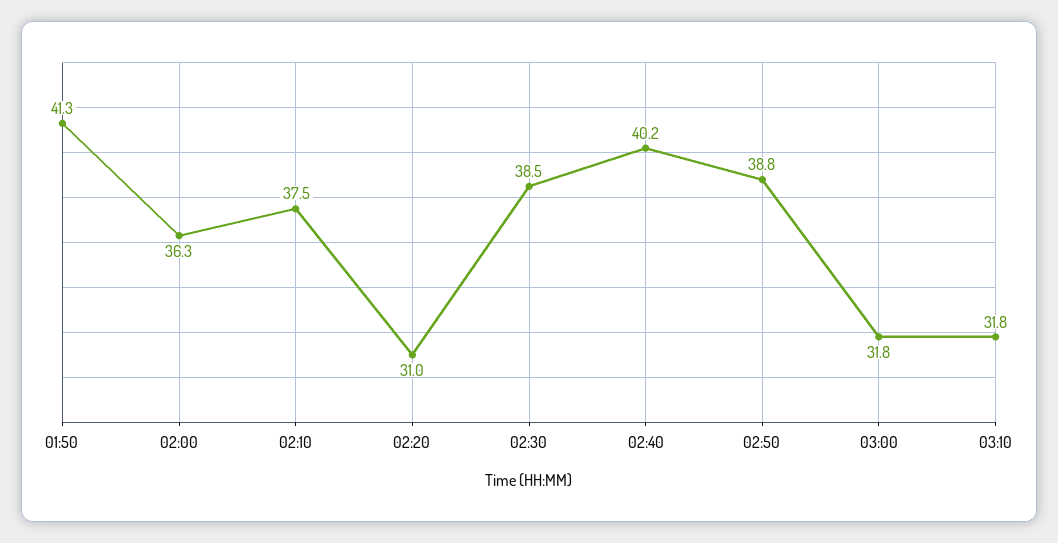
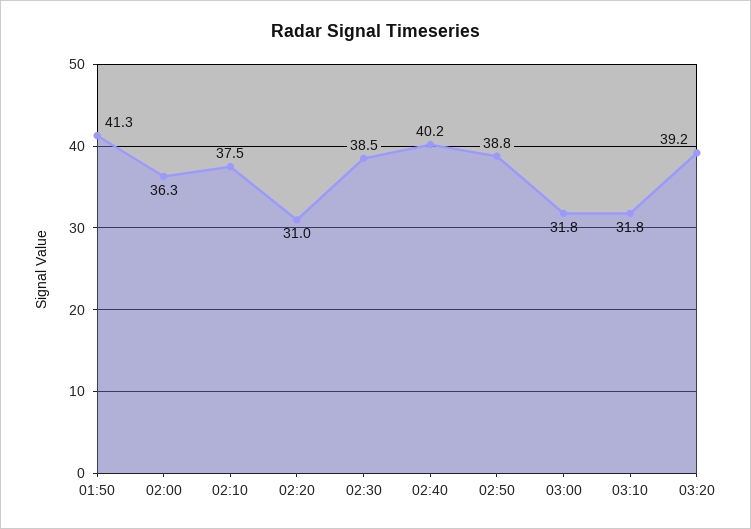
03:20: none -> 39.2

